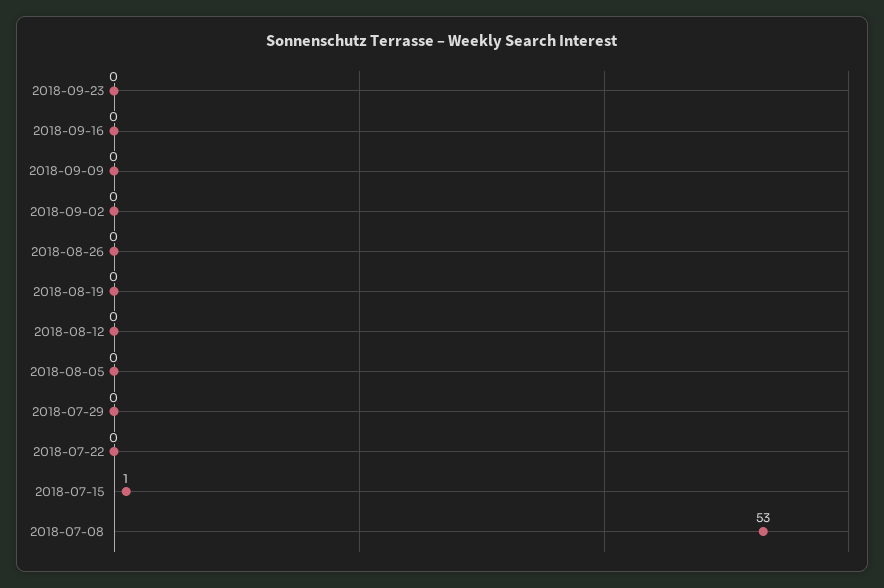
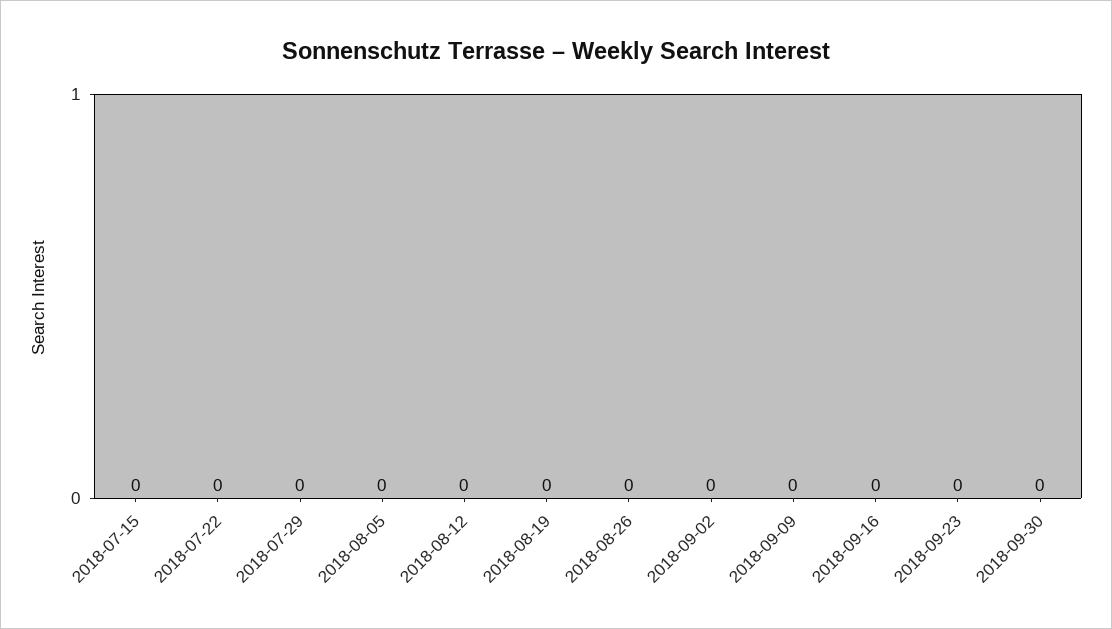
2018-07-15: 1 -> 0
2018-07-08: 53 -> none
2018-09-30: none -> 0

